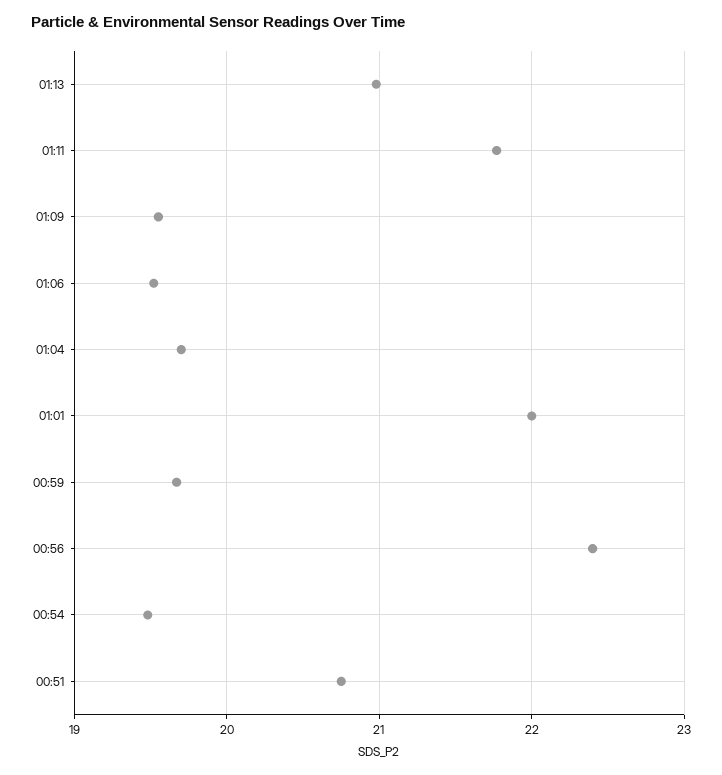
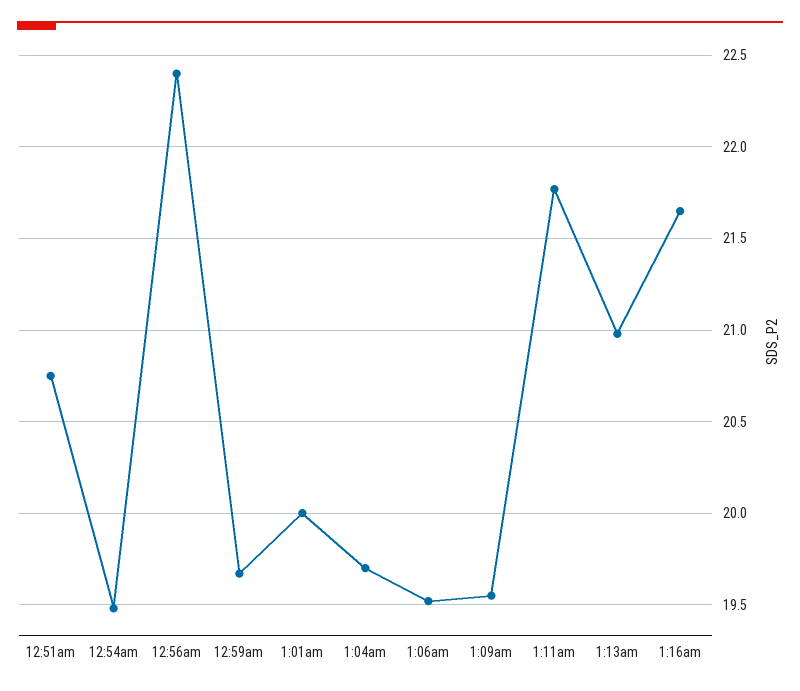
01:01: 22 -> 20
1:16am: none -> 21.65

